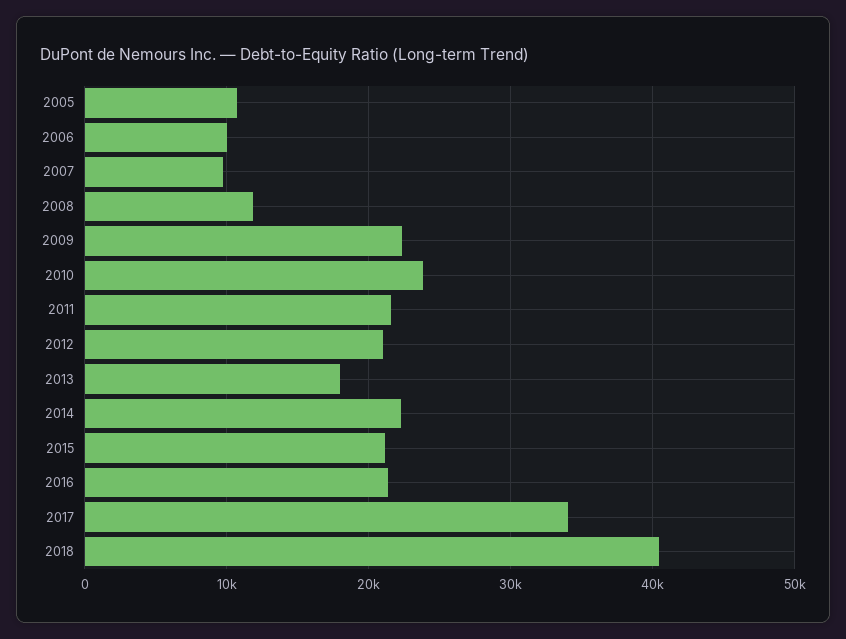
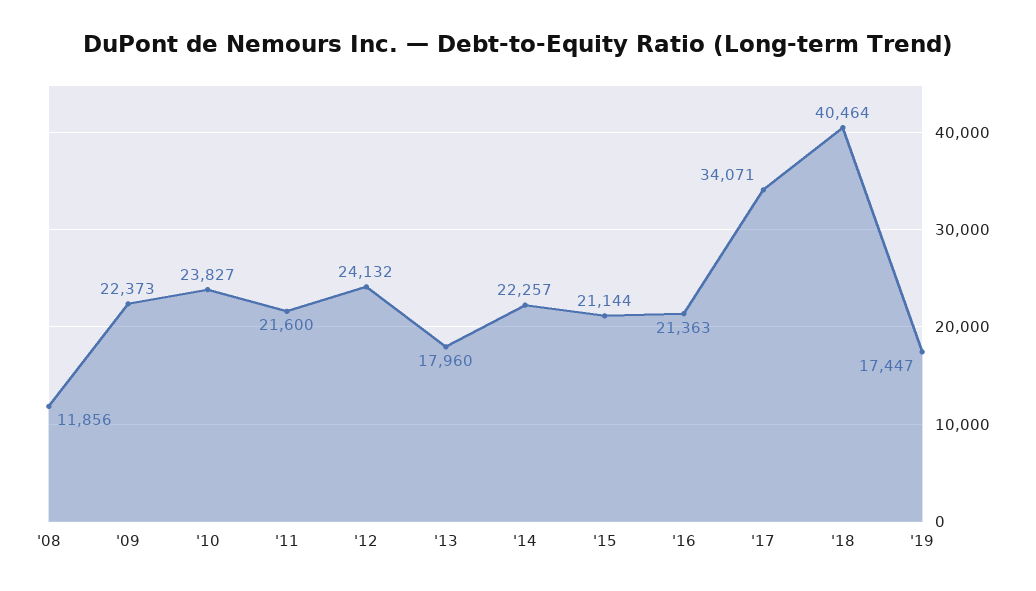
2005: 11000 -> none
2006: 10000 -> none
2007: 10000 -> none
2012: 21000 -> 24132
'19: none -> 17447

